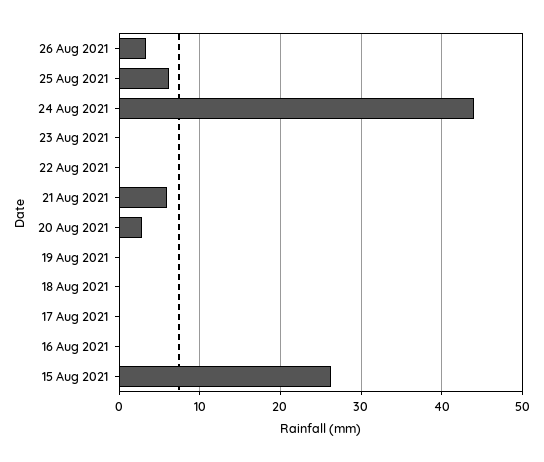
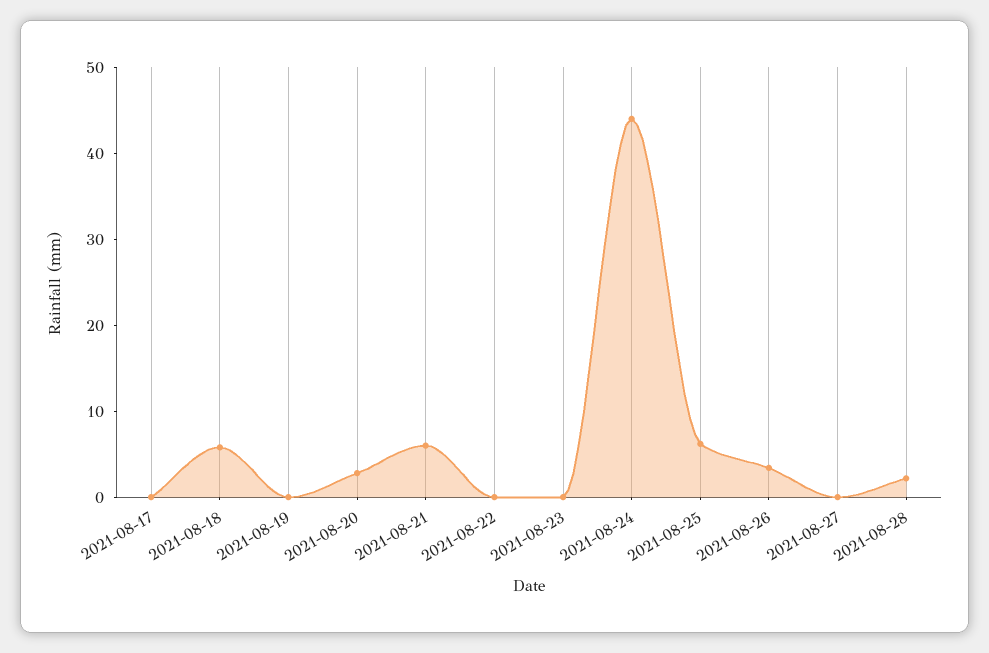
18 Aug 2021: 0 -> 6
16 Aug 2021: 0 -> none
15 Aug 2021: 26 -> none
2021-08-27: none -> 0
2021-08-28: none -> 2

